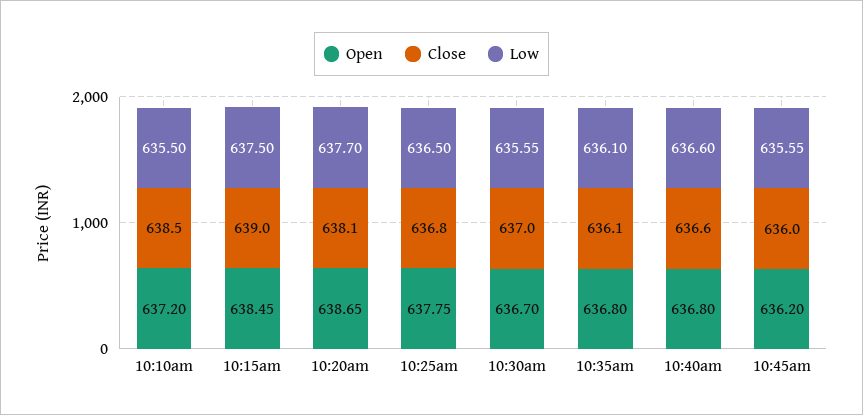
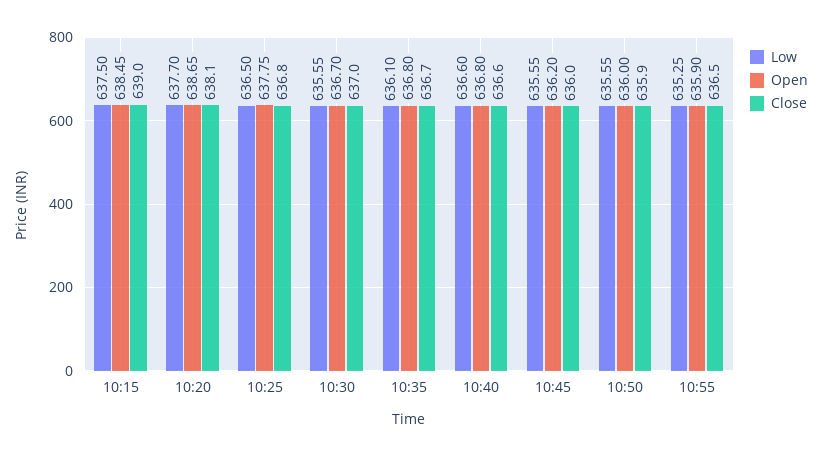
Open, 10:10am: 637.2 -> none
Close, 10:10am: 638.5 -> none
Low, 10:10am: 635.5 -> none
Close, 10:35am: 636.1 -> 636.7
Low, 10:50: none -> 635.55
Open, 10:50: none -> 636
Close, 10:50: none -> 635.9
Low, 10:55: none -> 635.25
Open, 10:55: none -> 635.9
Close, 10:55: none -> 636.5

